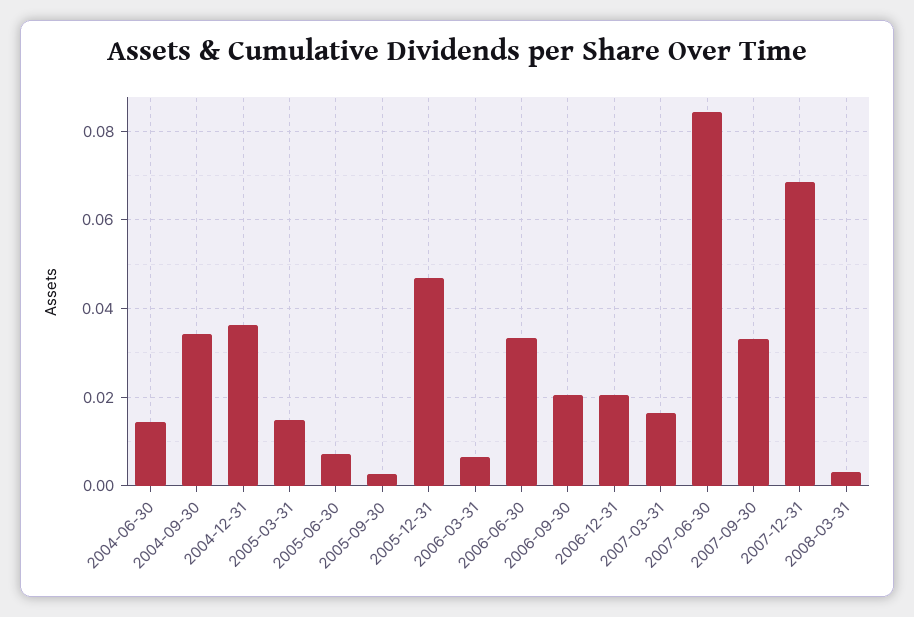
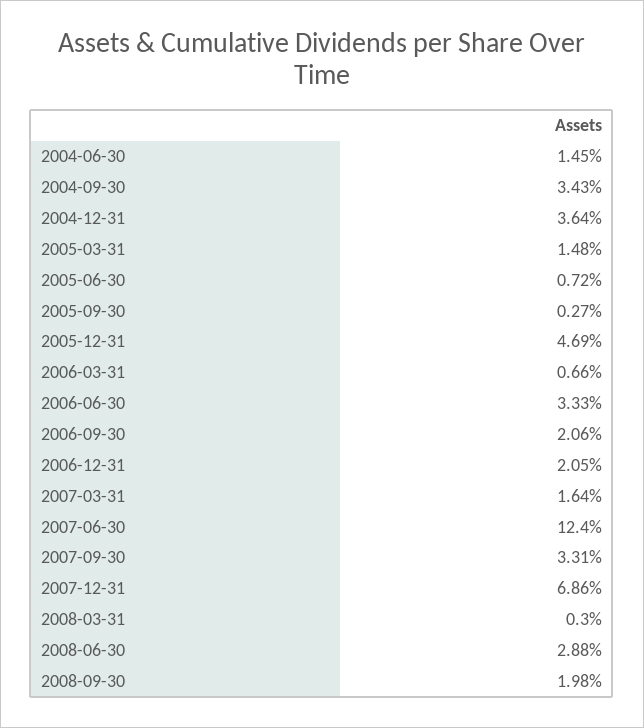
2007-06-30: 0.084 -> 0.124
2008-06-30: none -> 0.0288
2008-09-30: none -> 0.0198

